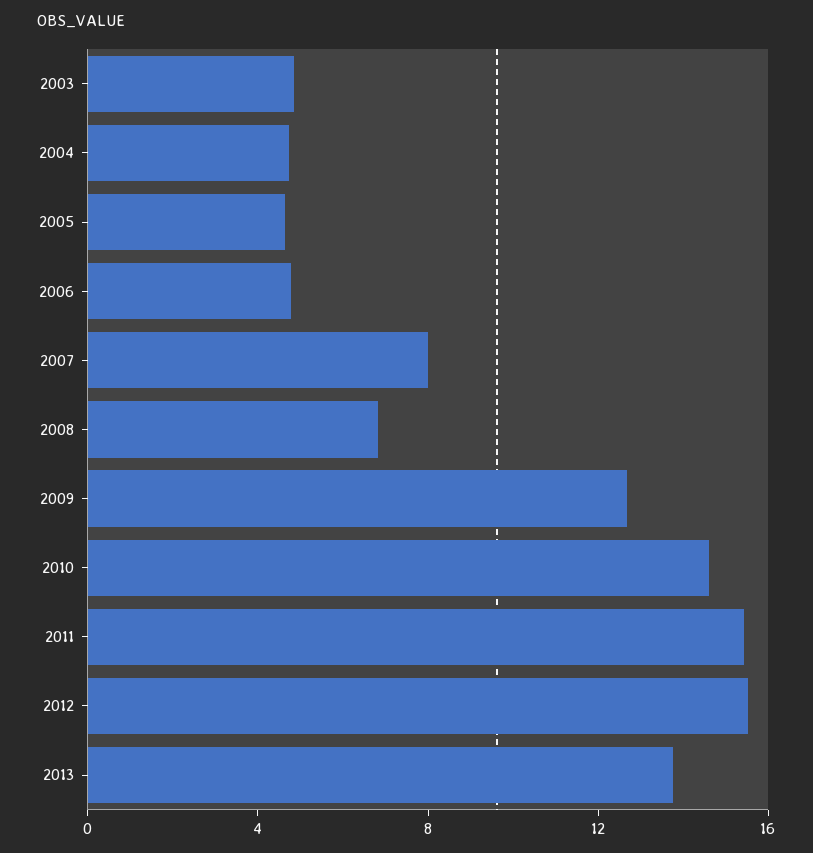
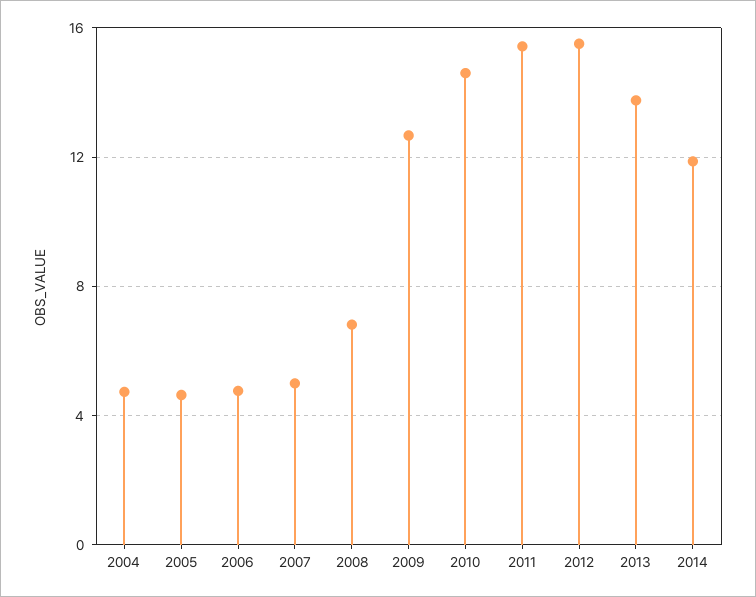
2003: 5 -> none
2007: 8 -> 5
2014: none -> 12

